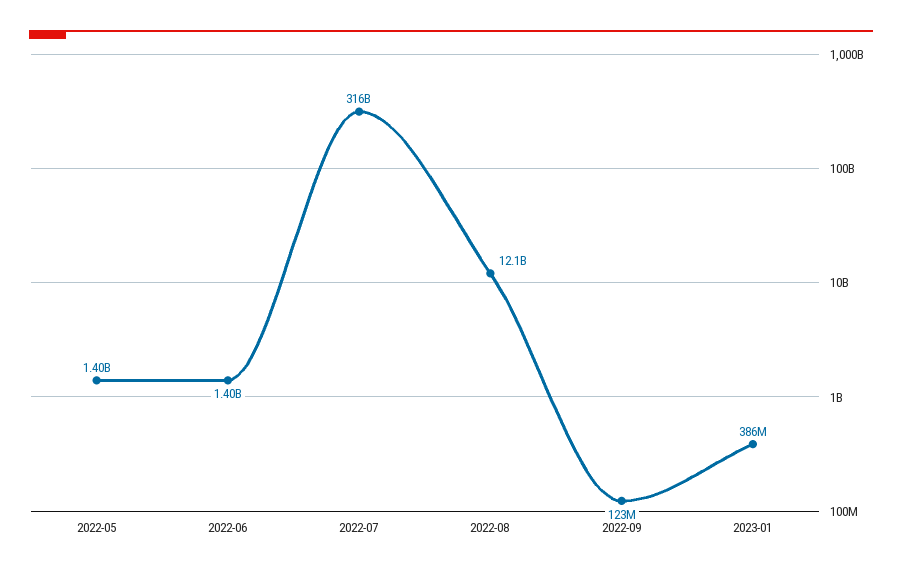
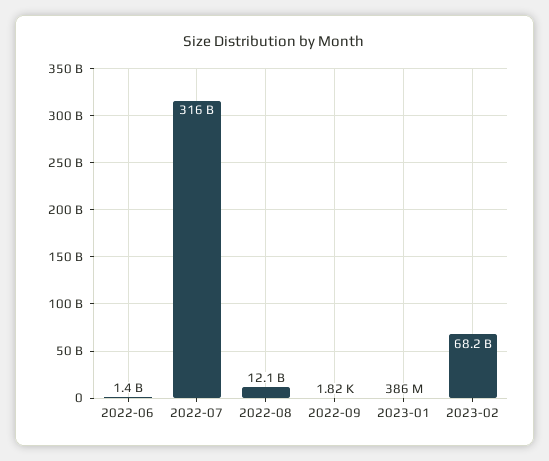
2022-05: 1400000000 -> none
2022-09: 123000000 -> 1820
2023-02: none -> 68200000000

